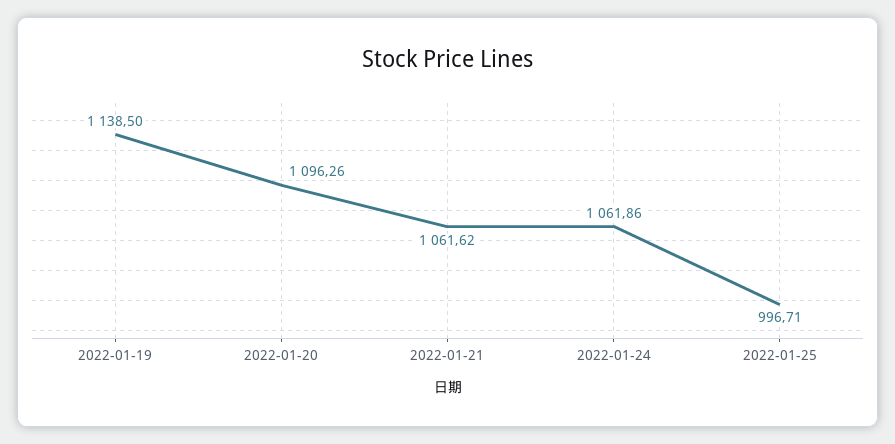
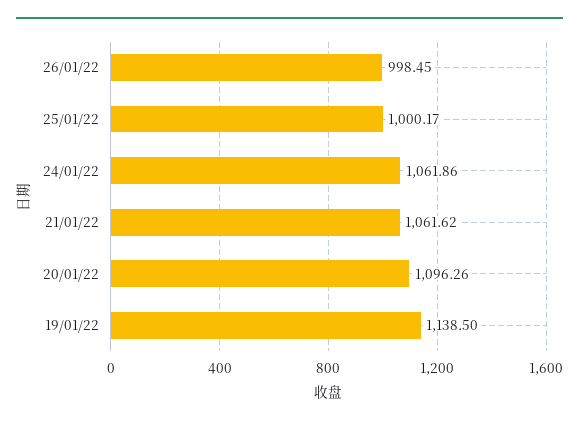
2022-01-25: 996.71 -> 1000.17
26/01/22: none -> 998.45

